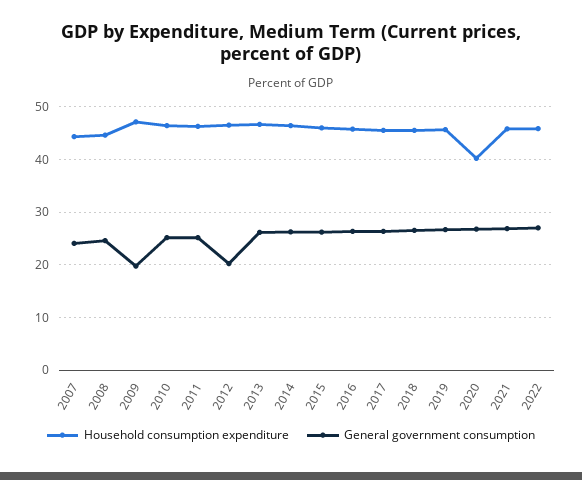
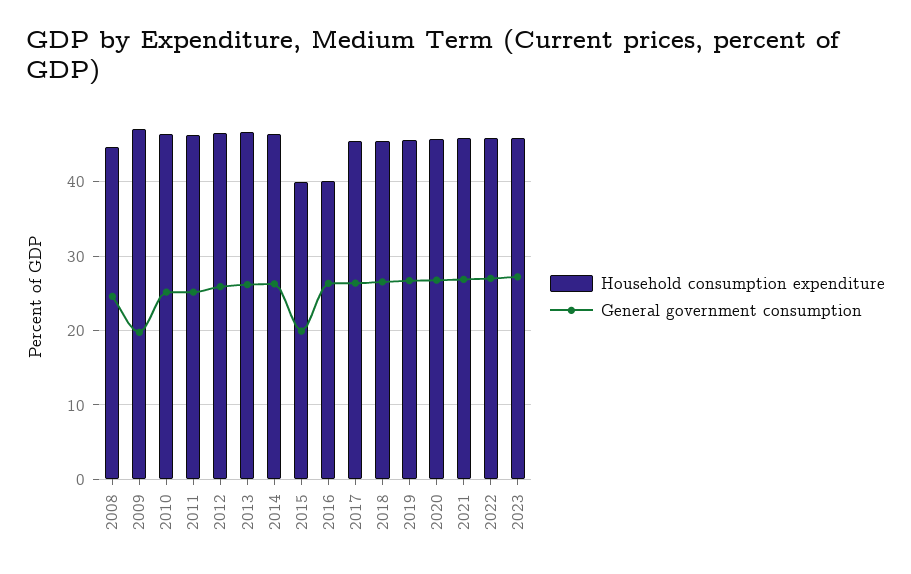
Household consumption expenditure, 2007: 44 -> none
General government consumption, 2007: 24 -> none
General government consumption, 2012: 20 -> 26
Household consumption expenditure, 2015: 46 -> 40
General government consumption, 2015: 26 -> 20
Household consumption expenditure, 2016: 46 -> 40
Household consumption expenditure, 2020: 40 -> 46
Household consumption expenditure, 2023: none -> 46
General government consumption, 2023: none -> 27

